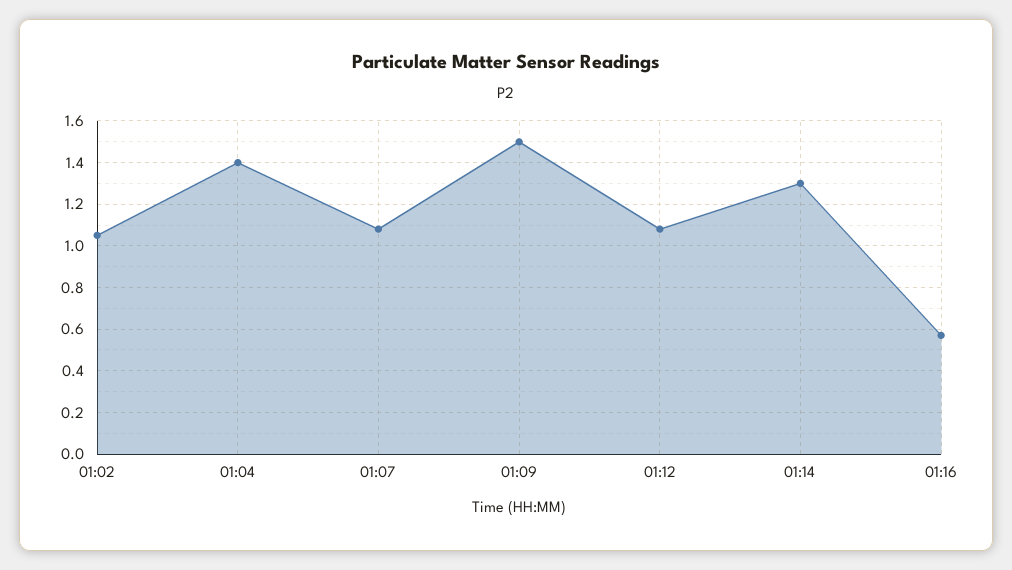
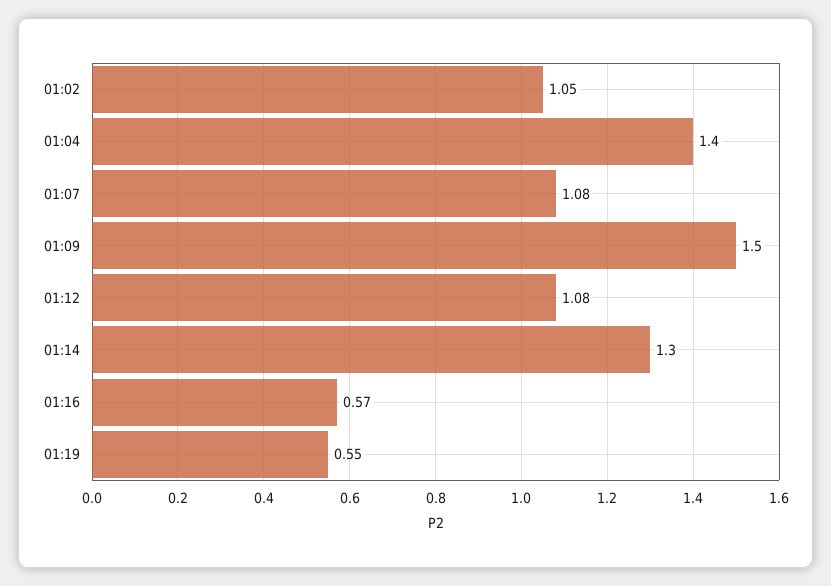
01:19: none -> 0.55

